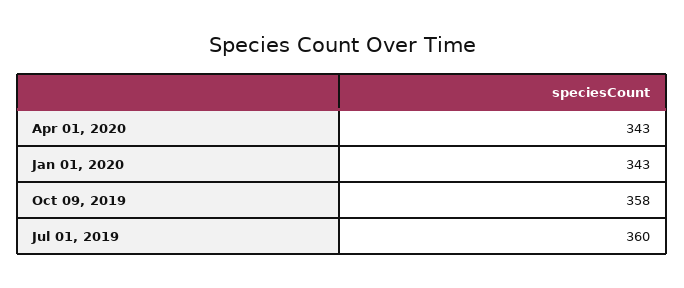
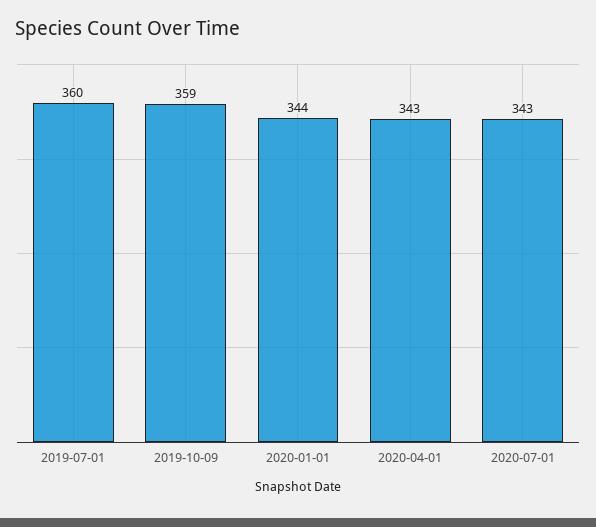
Jan 01, 2020: 343 -> 344
Oct 09, 2019: 358 -> 359
2020-07-01: none -> 343

